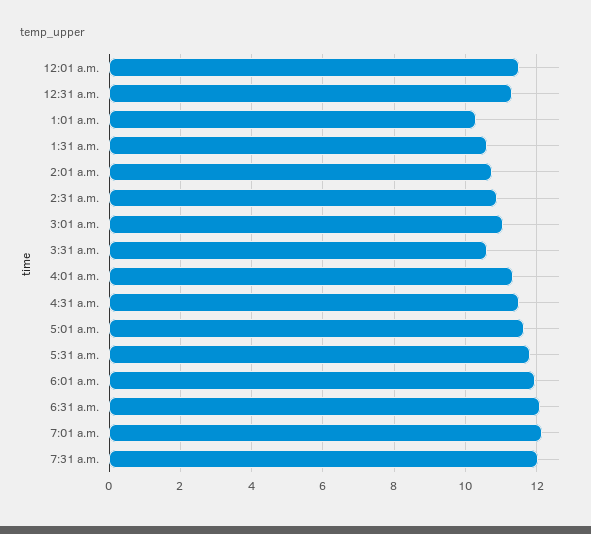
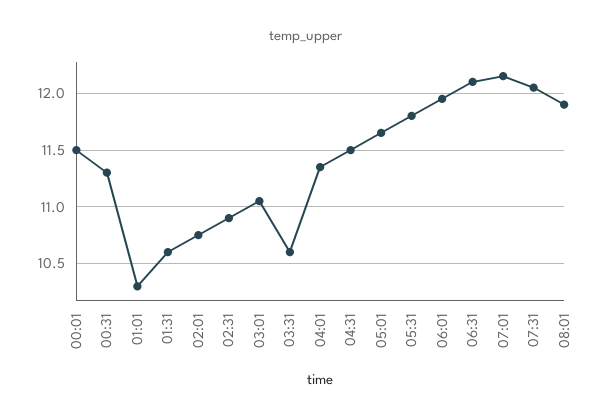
08:01: none -> 11.9

